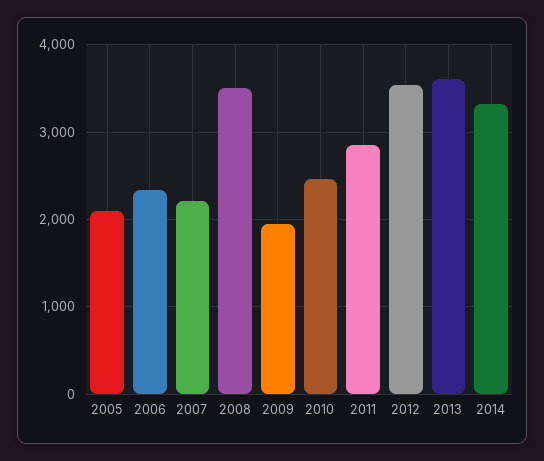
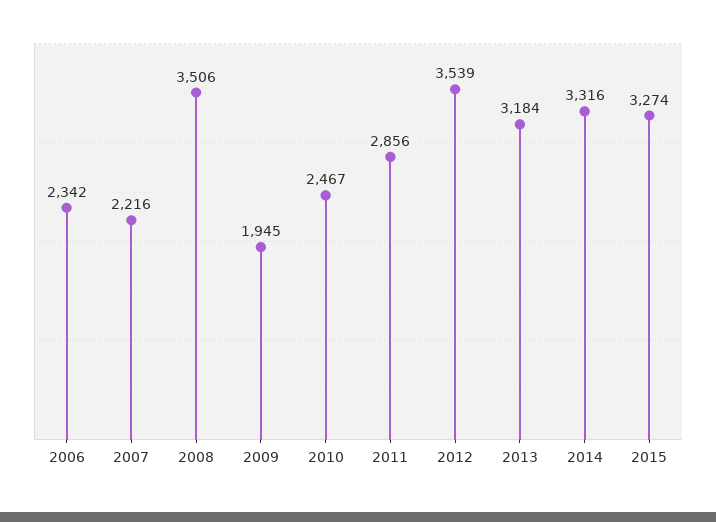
2005: 2100 -> none
2013: 3600 -> 3184
2015: none -> 3274

